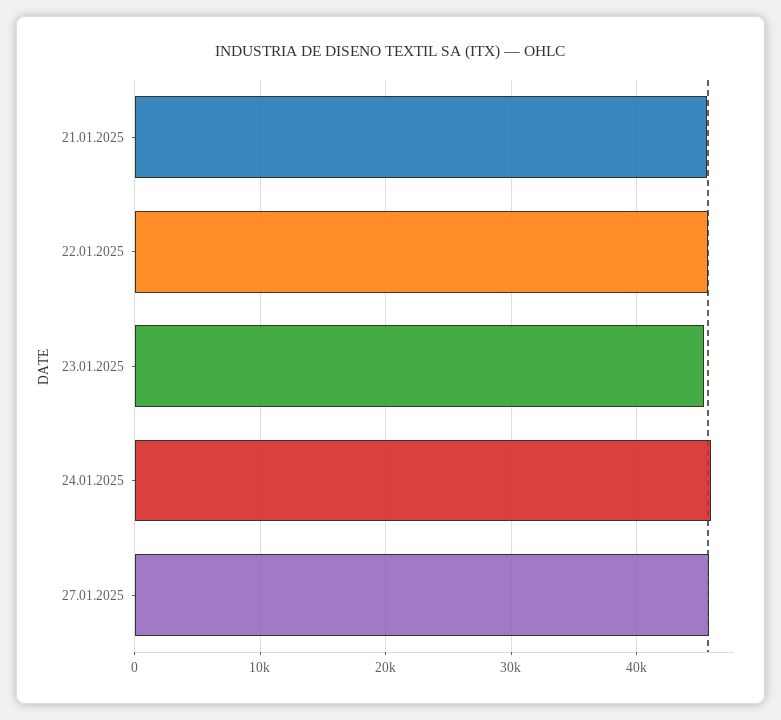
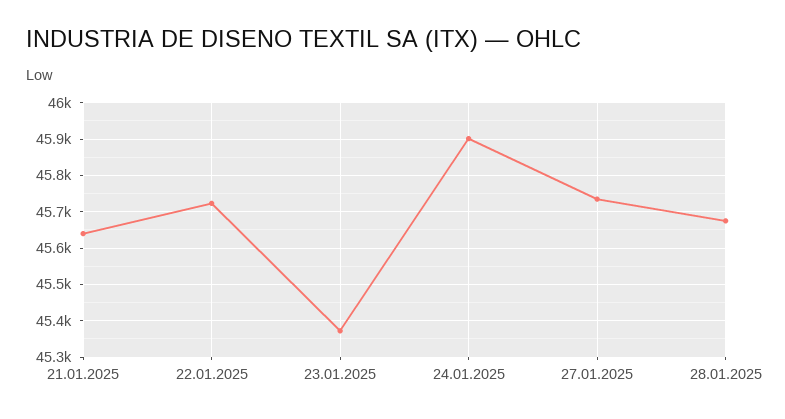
28.01.2025: none -> 45680

